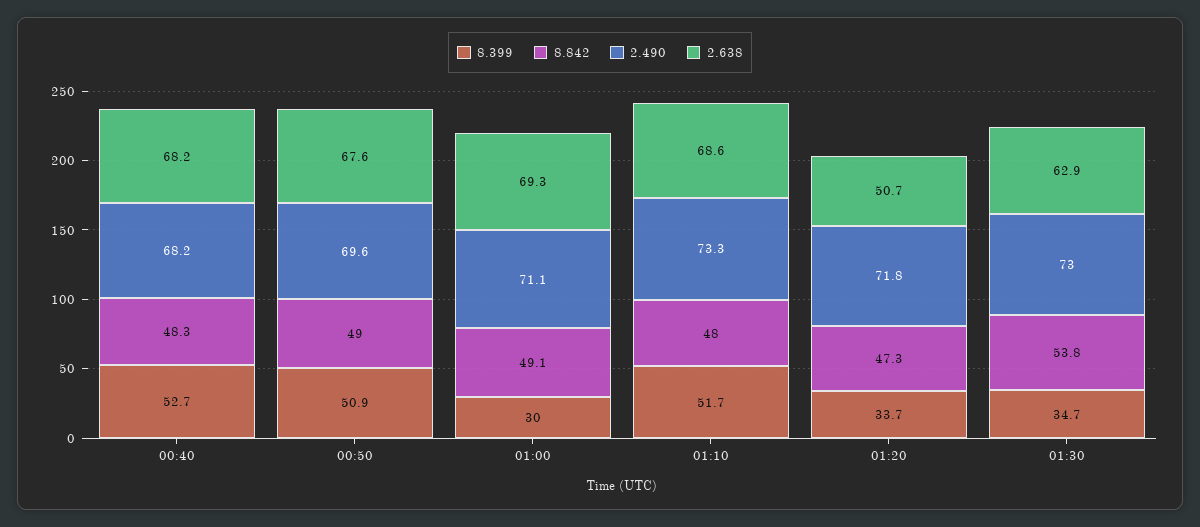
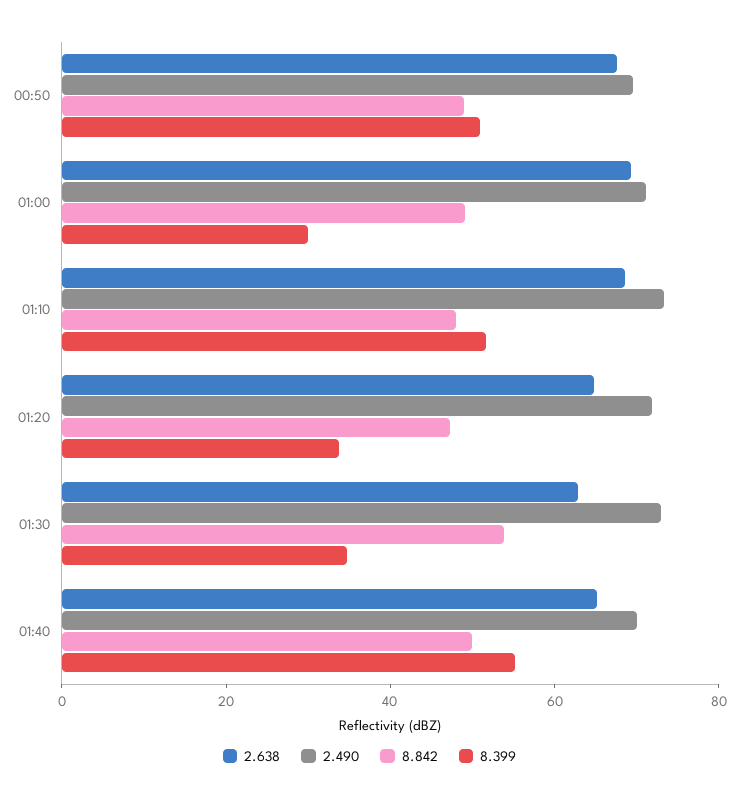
8.399, 00:40: 52.7 -> none
8.842, 00:40: 48.3 -> none
2.490, 00:40: 68.2 -> none
2.638, 00:40: 68.2 -> none
2.638, 01:20: 50.7 -> 65
2.638, 01:40: none -> 65
2.490, 01:40: none -> 70
8.842, 01:40: none -> 50
8.399, 01:40: none -> 55

